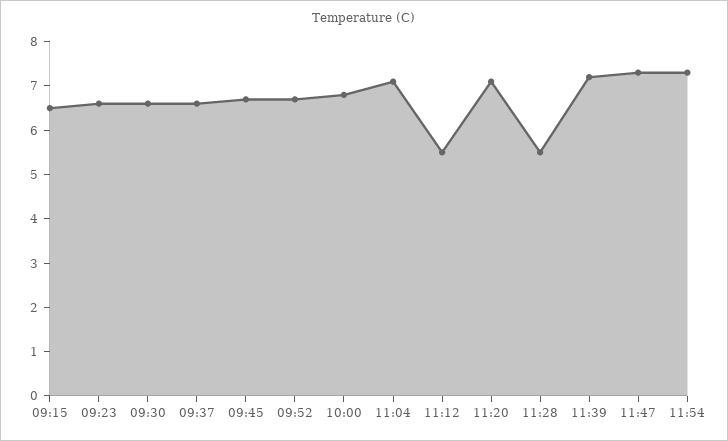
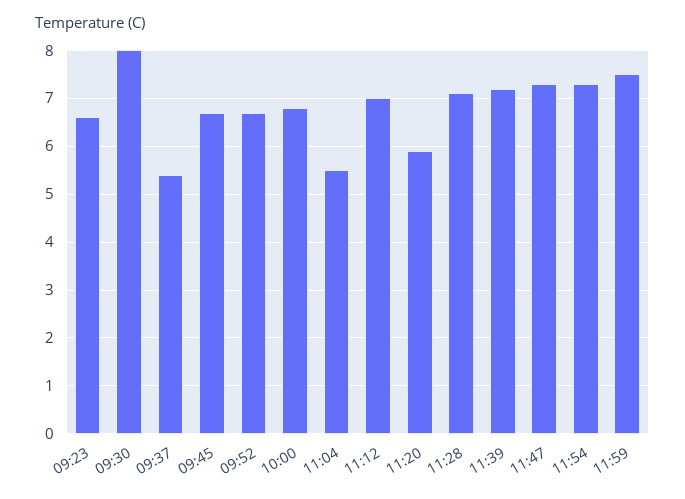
09:15: 6.5 -> none
09:30: 6.5 -> 8
09:37: 6.5 -> 5.5
11:04: 7 -> 5.5
11:12: 5.5 -> 7
11:20: 7 -> 6
11:28: 5.5 -> 7
11:59: none -> 7.5

